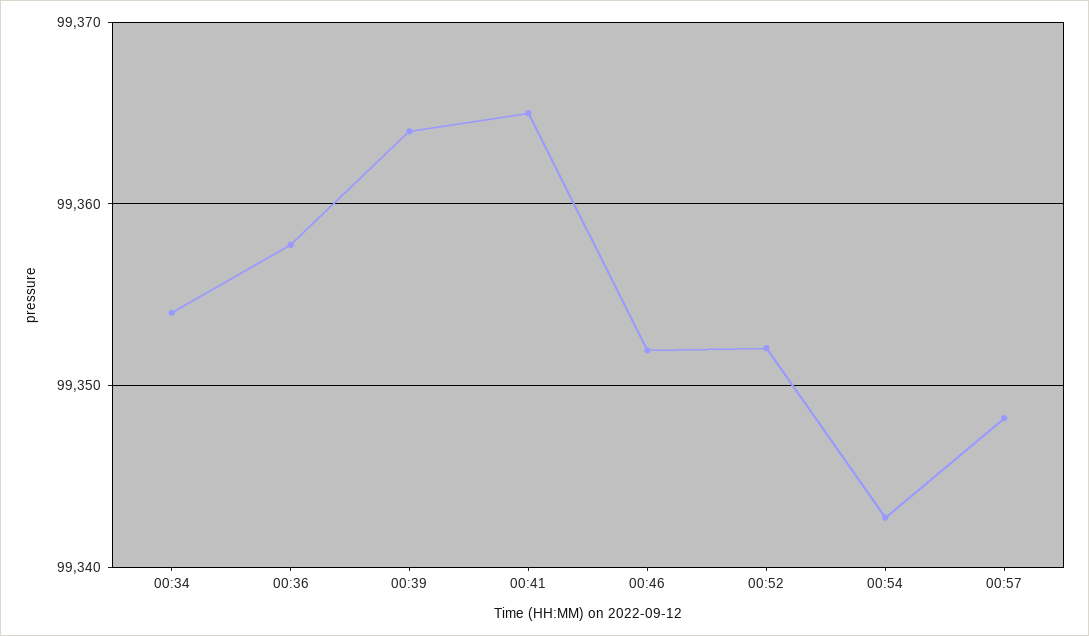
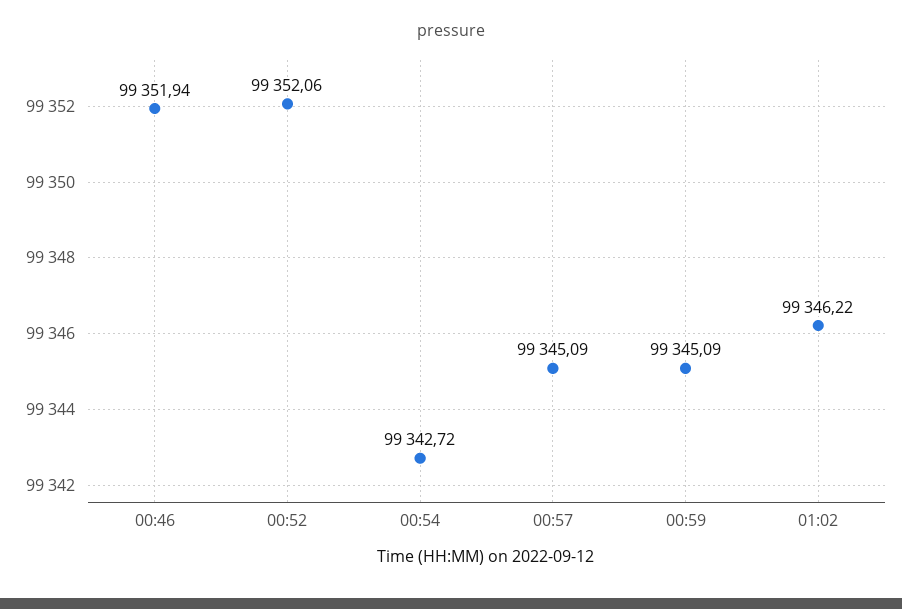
00:34: 99354 -> none
00:36: 99358 -> none
00:39: 99364 -> none
00:41: 99365 -> none
00:57: 99348 -> 99345.09
00:59: none -> 99345.09
01:02: none -> 99346.22

